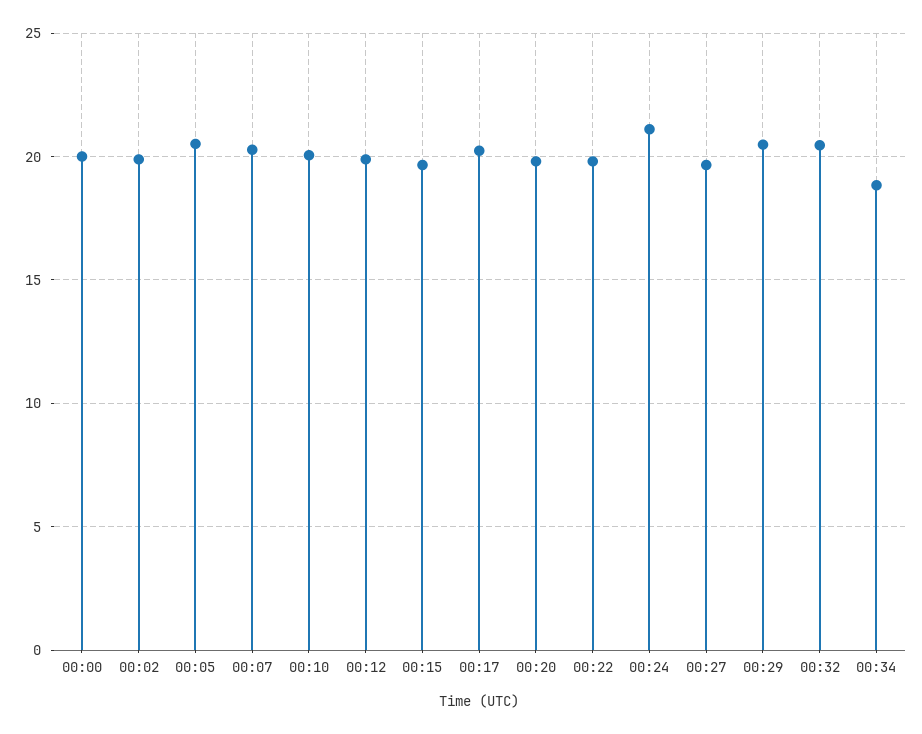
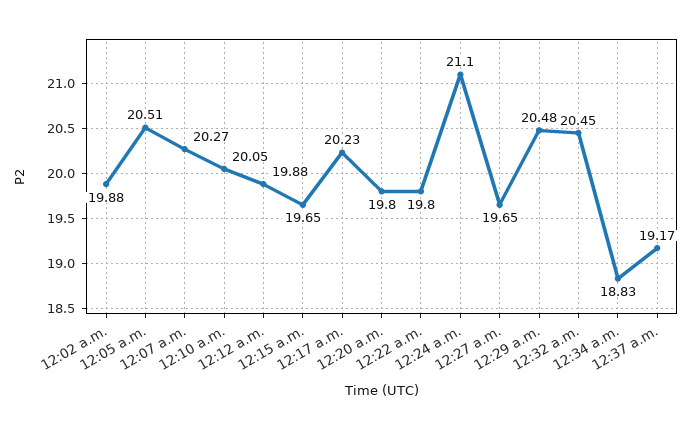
00:00: 20 -> none
12:37 a.m.: none -> 19.17

